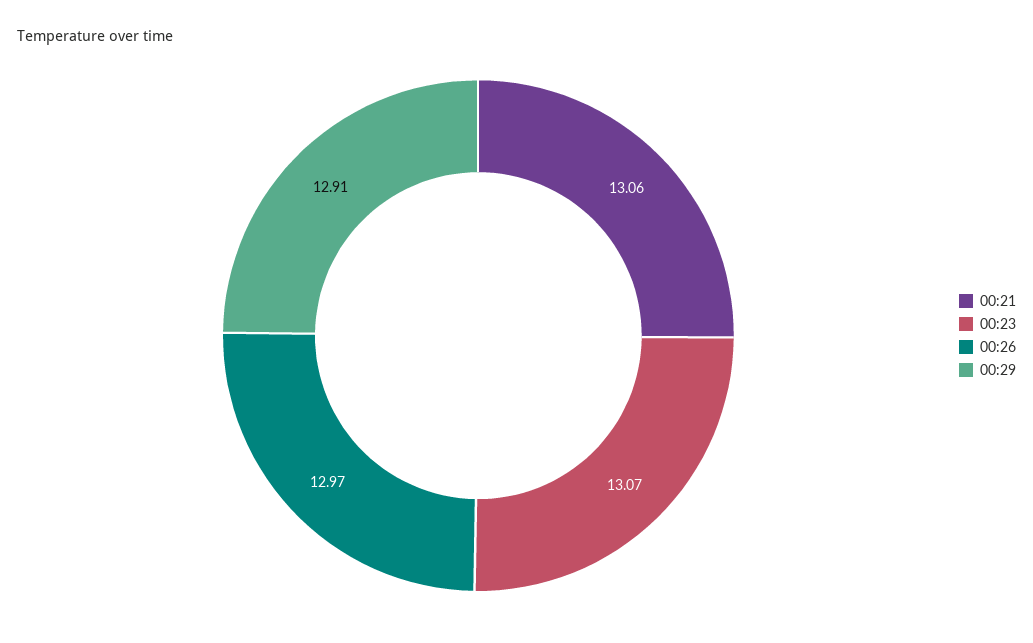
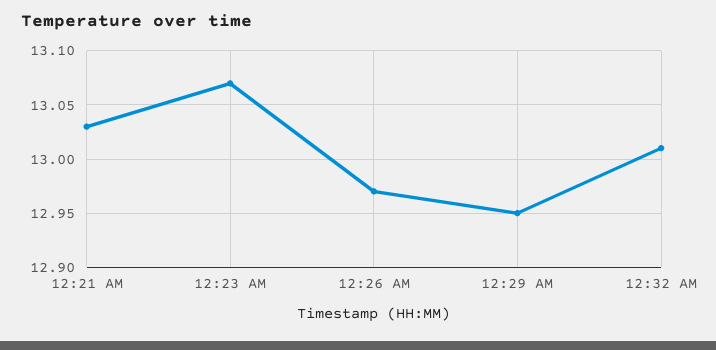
00:21: 13.06 -> 13.03
00:29: 12.91 -> 12.95
12:32 AM: none -> 13.01

